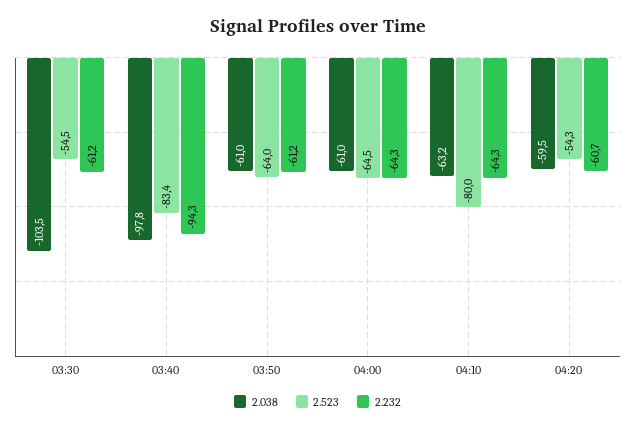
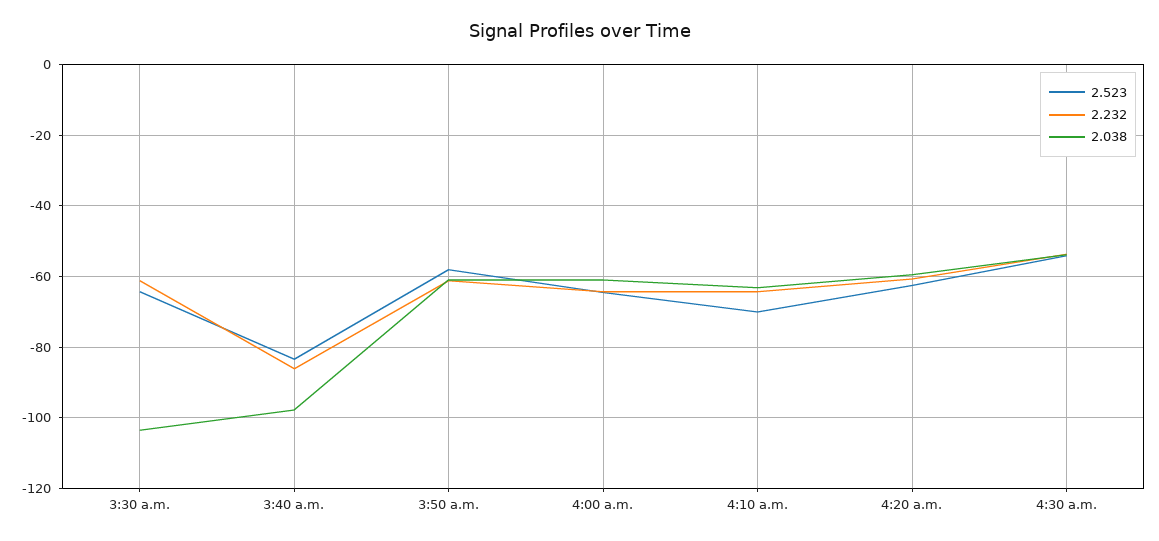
2.523, 03:30: -54.5 -> -64
2.232, 03:40: -94.3 -> -86
2.523, 03:50: -64 -> -58
2.523, 04:10: -80 -> -70
2.523, 04:20: -54.3 -> -62
2.523, 4:30 a.m.: none -> -54
2.232, 4:30 a.m.: none -> -54
2.038, 4:30 a.m.: none -> -54

